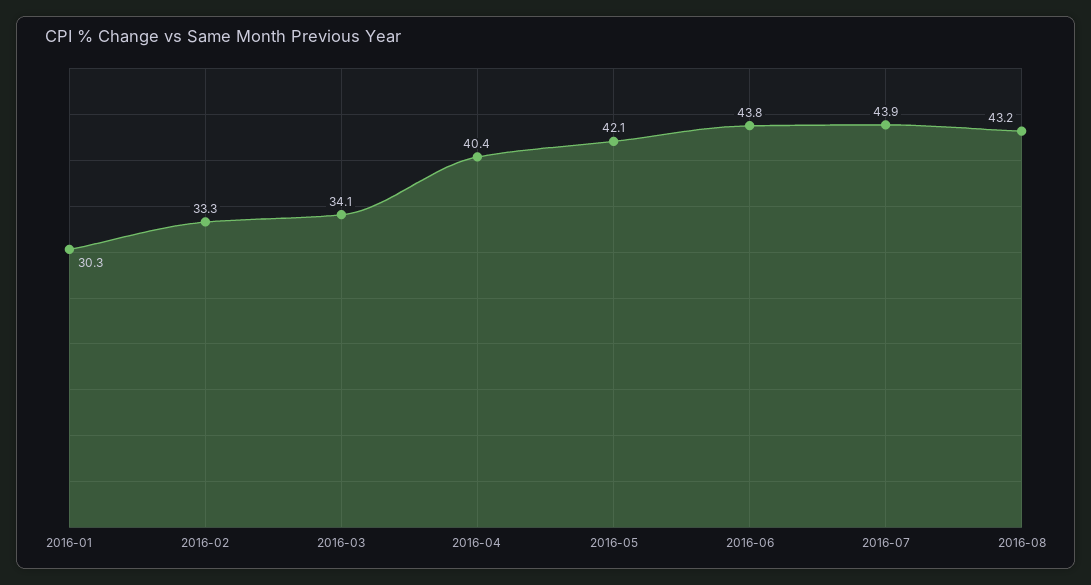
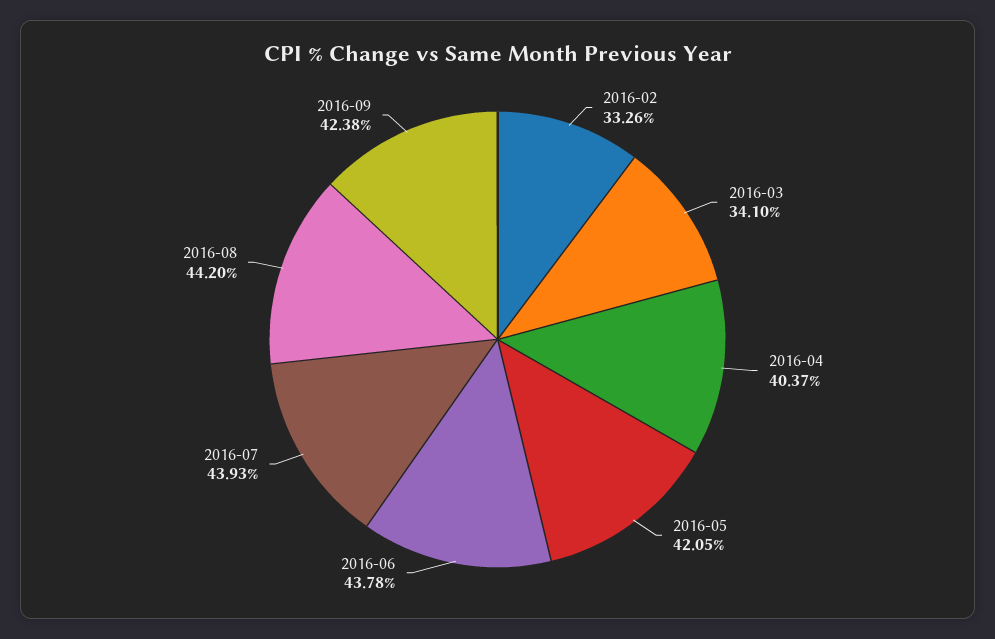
2016-01: 30.3 -> none
2016-08: 43.2 -> 44.2
2016-09: none -> 42.38

